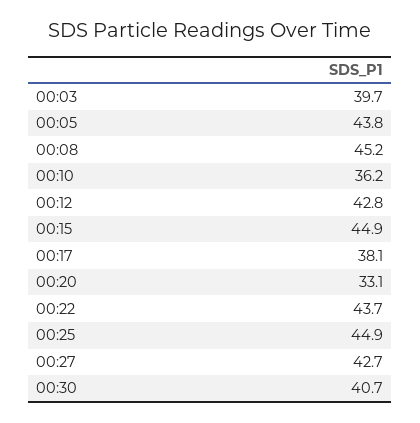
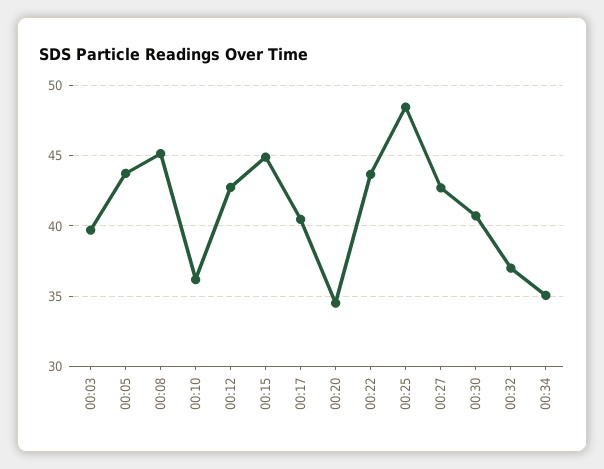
00:17: 38.1 -> 40.5
00:20: 33.1 -> 34.5
00:25: 44.9 -> 48.5
00:32: none -> 37
00:34: none -> 35

